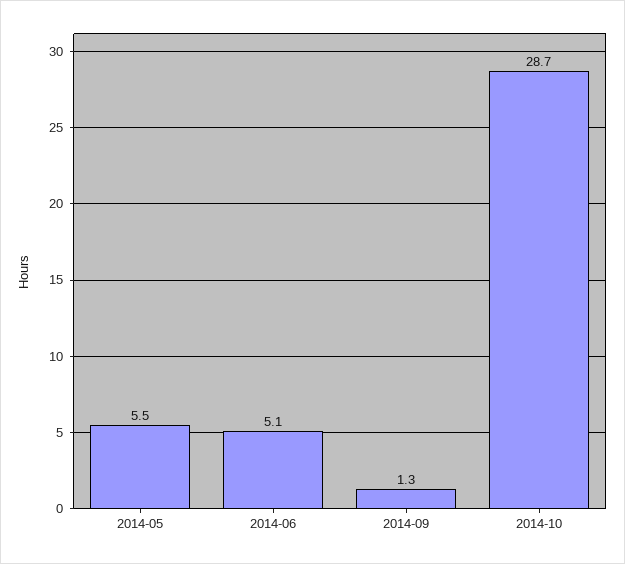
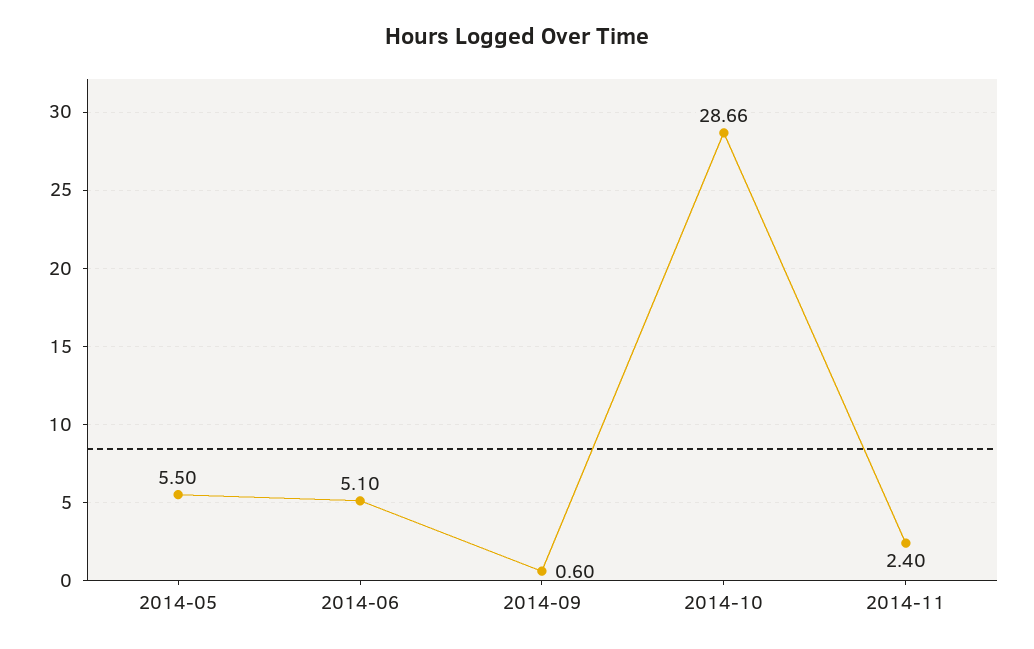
2014-09: 1.3 -> 0.6
2014-11: none -> 2.4

